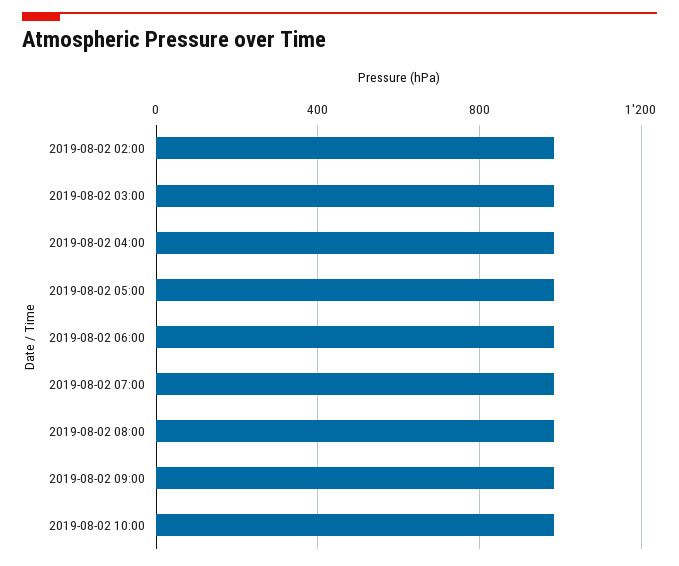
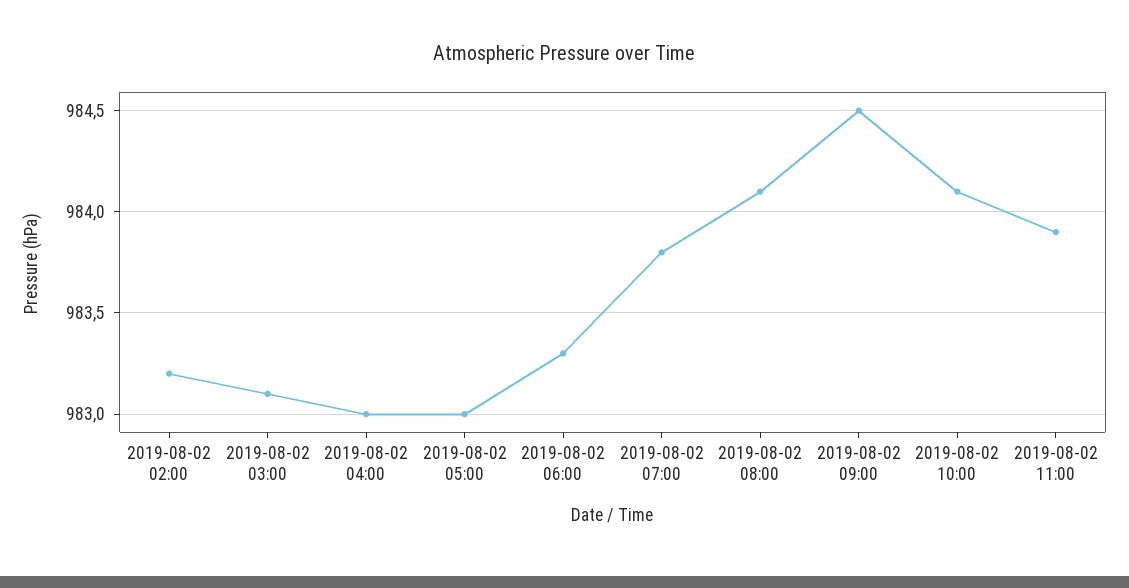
2019-08-02 11:00: none -> 983.9

